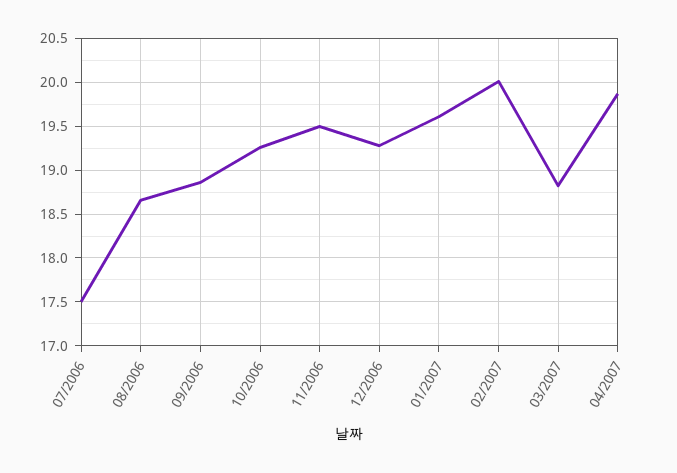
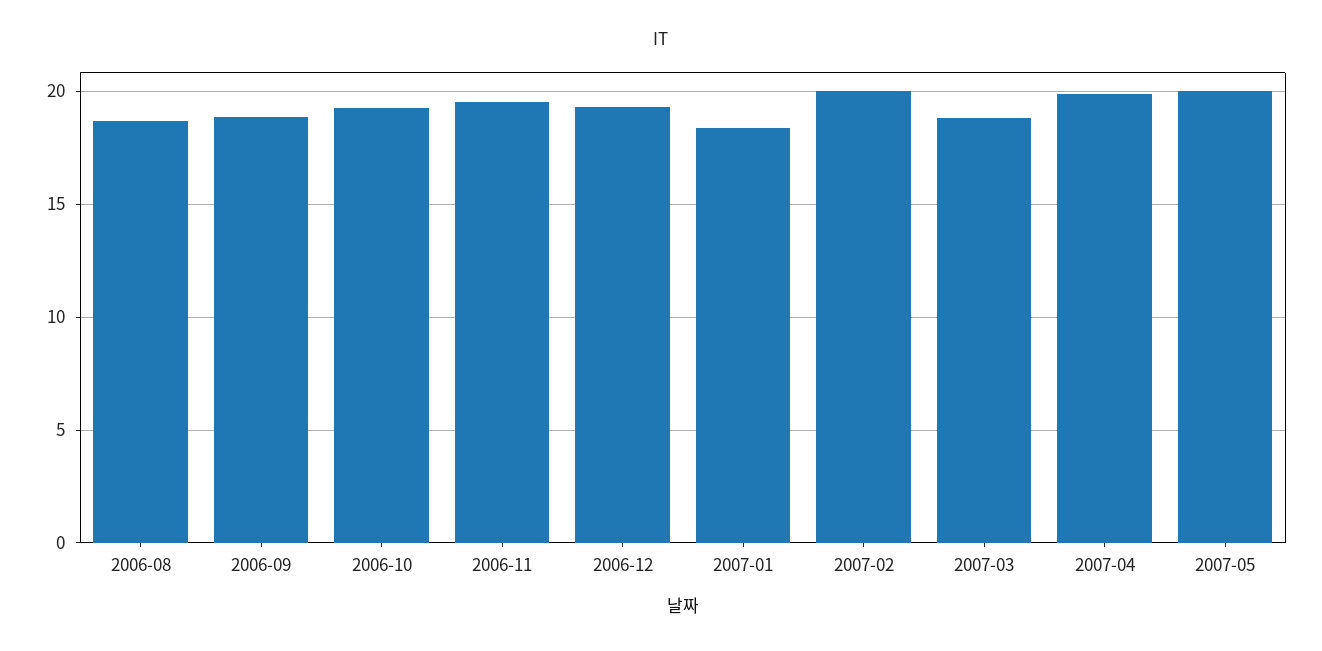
07/2006: 17.5 -> none
01/2007: 19.6 -> 18.5
2007-05: none -> 20

